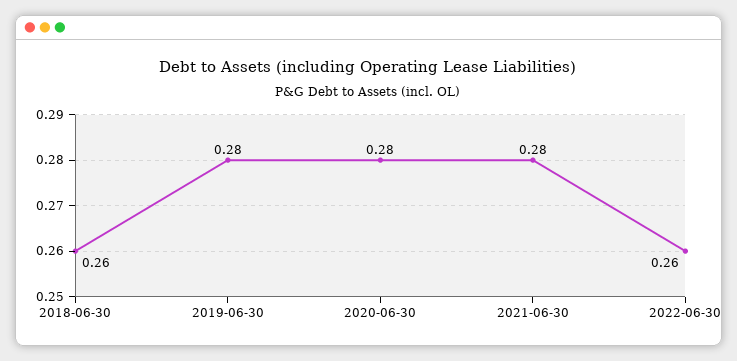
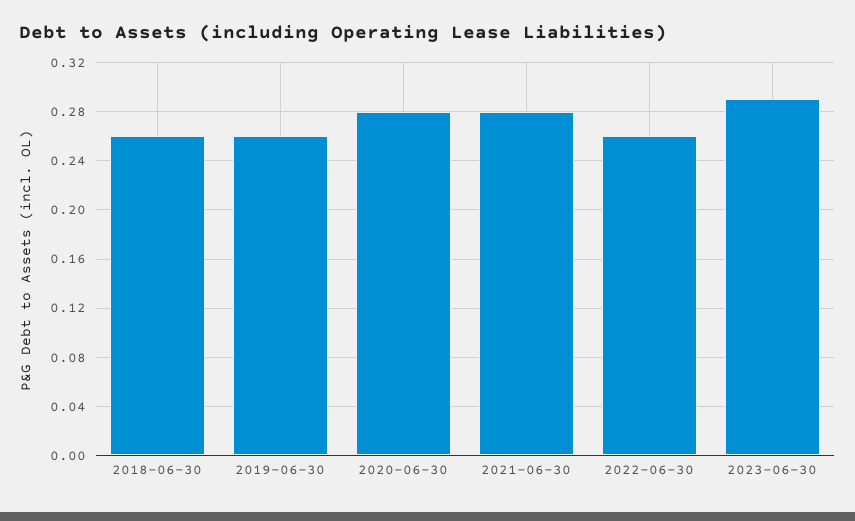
2019-06-30: 0.28 -> 0.26
2023-06-30: none -> 0.29

